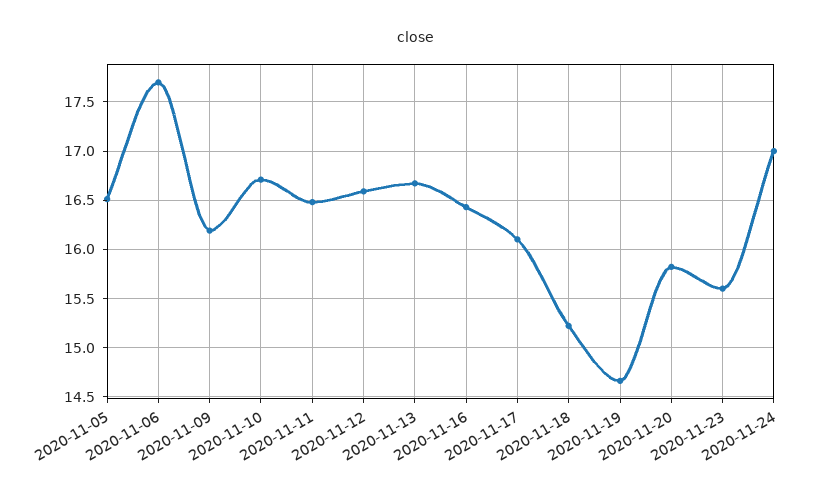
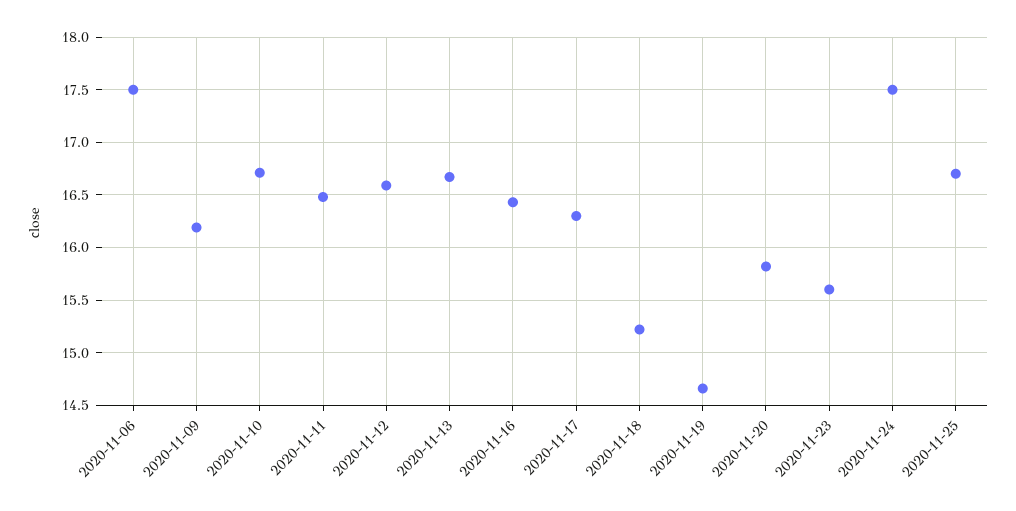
2020-11-05: 16.5 -> none
2020-11-06: 17.7 -> 17.5
2020-11-17: 16.1 -> 16.3
2020-11-24: 17 -> 17.5
2020-11-25: none -> 16.7

